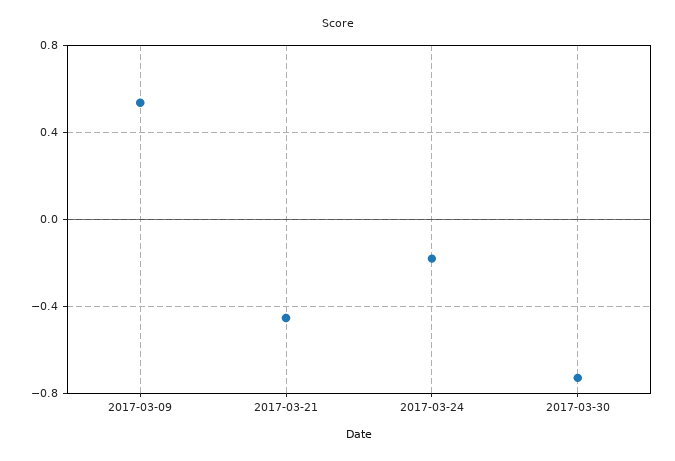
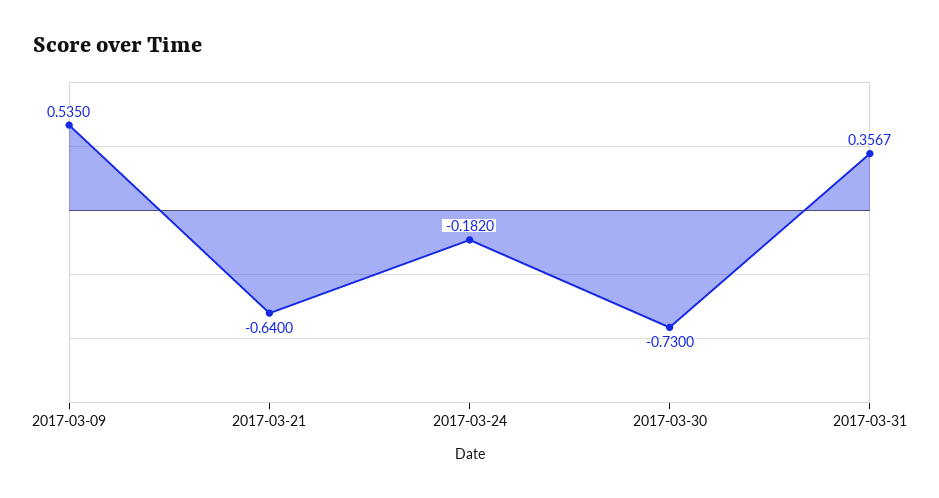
2017-03-21: -0.45 -> -0.64
2017-03-31: none -> 0.3567

